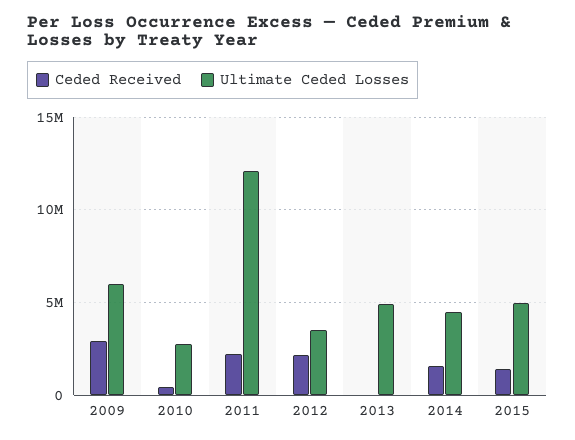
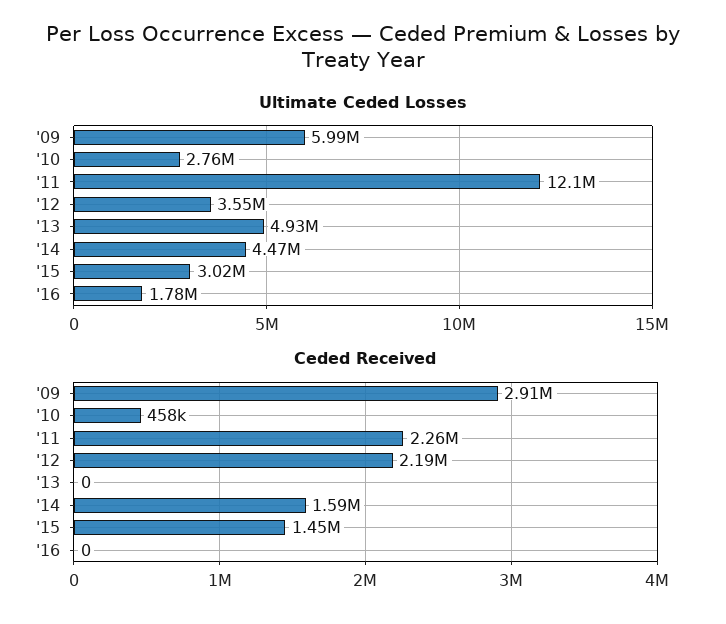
Ultimate Ceded Losses, 2015: 5000000 -> 3020000
Ultimate Ceded Losses, '16: none -> 1780000
Ceded Received, '16: none -> 0

